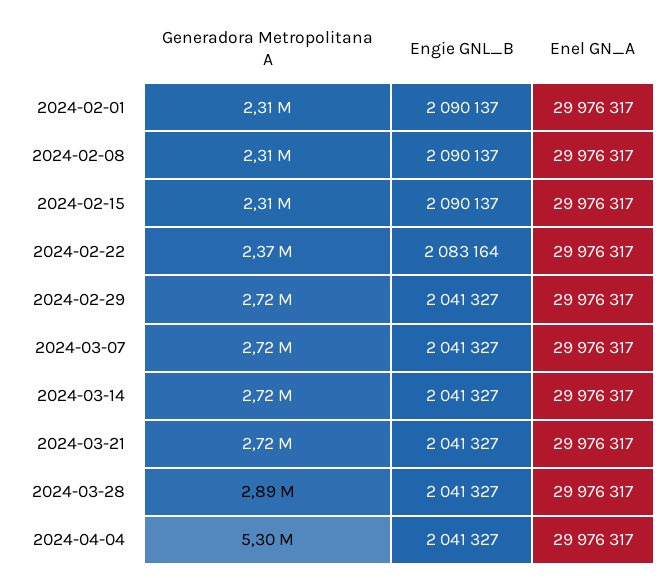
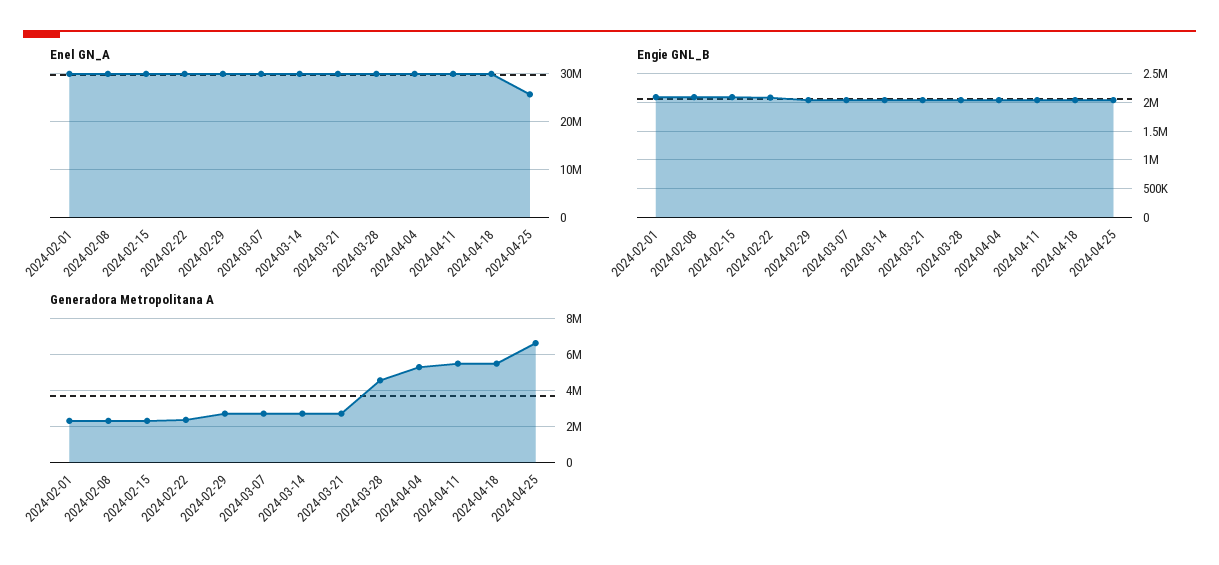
Generadora Metropolitana A, 2024-03-28: 2890000 -> 4500000
Enel GN_A, 2024-04-11: none -> 30000000
Enel GN_A, 2024-04-18: none -> 30000000
Enel GN_A, 2024-04-25: none -> 26000000
Engie GNL_B, 2024-04-11: none -> 2000000
Engie GNL_B, 2024-04-18: none -> 2000000
Engie GNL_B, 2024-04-25: none -> 2000000
Generadora Metropolitana A, 2024-04-11: none -> 5500000
Generadora Metropolitana A, 2024-04-18: none -> 5500000
Generadora Metropolitana A, 2024-04-25: none -> 6500000

